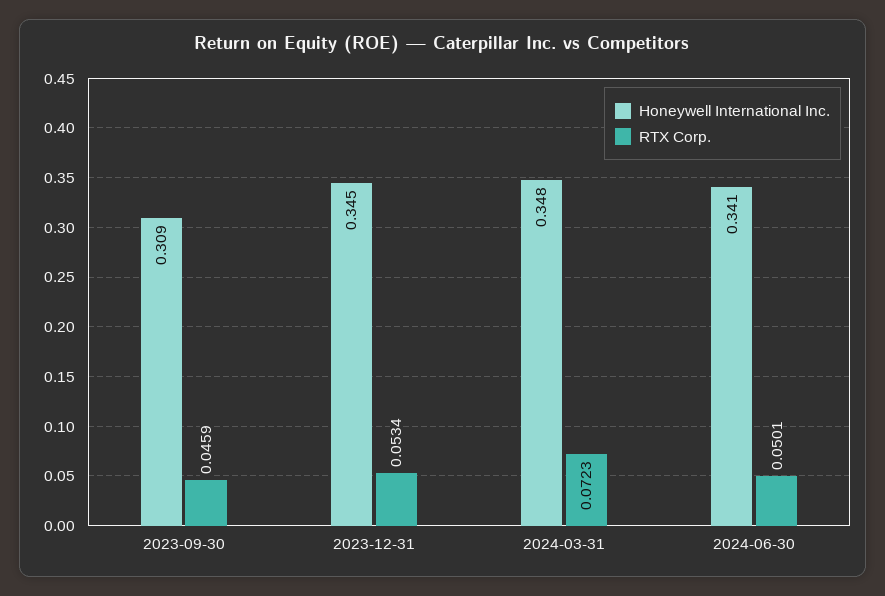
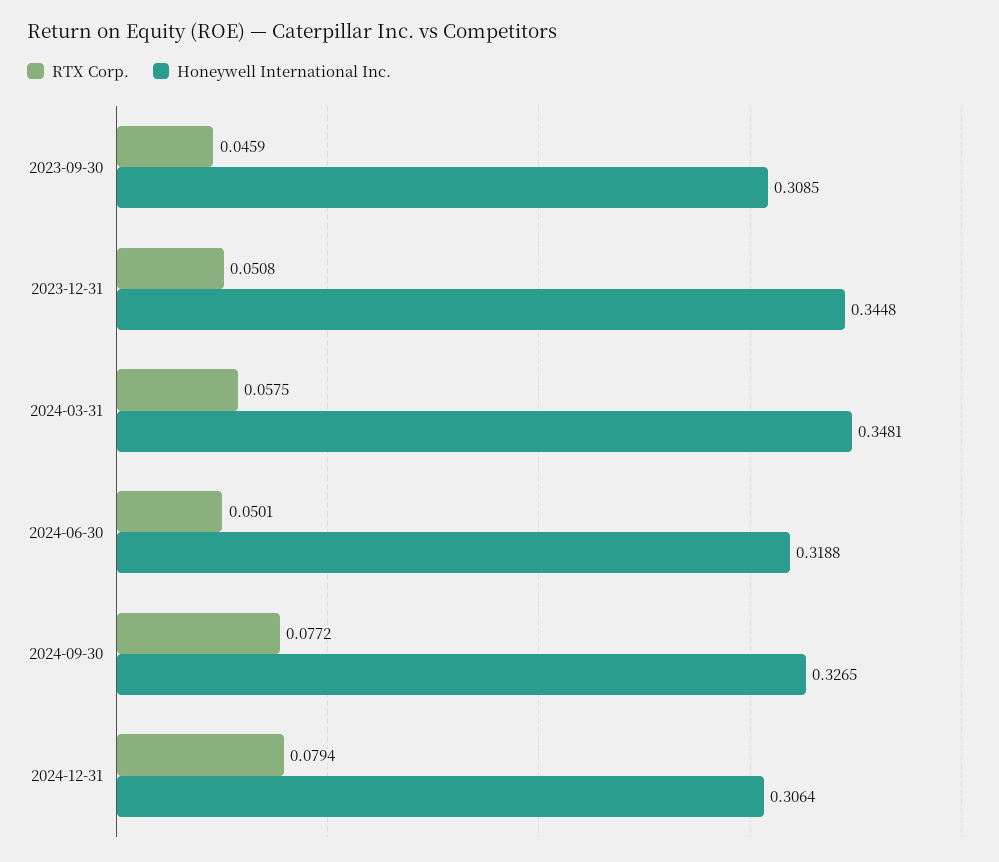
RTX Corp., 2023-12-31: 0.0534 -> 0.0508
RTX Corp., 2024-03-31: 0.0723 -> 0.0575
Honeywell International Inc., 2024-06-30: 0.341 -> 0.3188
RTX Corp., 2024-09-30: none -> 0.0772
Honeywell International Inc., 2024-09-30: none -> 0.3265
RTX Corp., 2024-12-31: none -> 0.0794
Honeywell International Inc., 2024-12-31: none -> 0.3064

